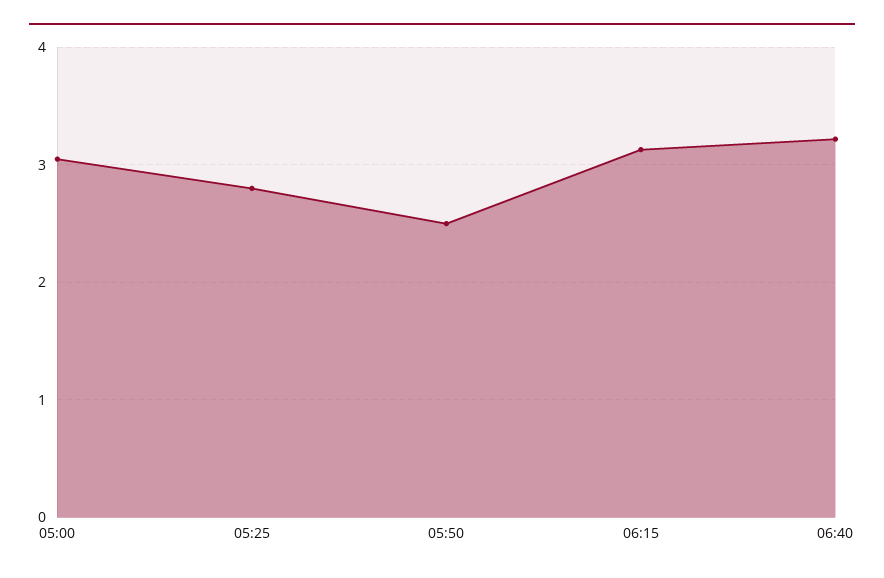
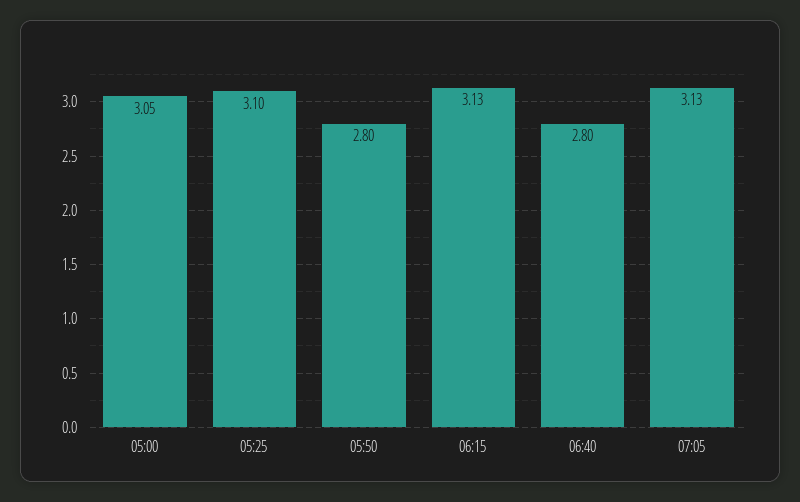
05:25: 2.8 -> 3.1
05:50: 2.5 -> 2.8
06:40: 3.2 -> 2.8
07:05: none -> 3.13

